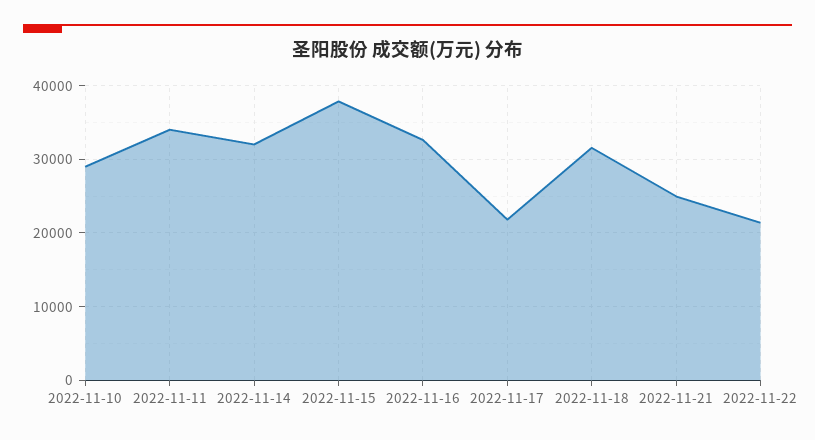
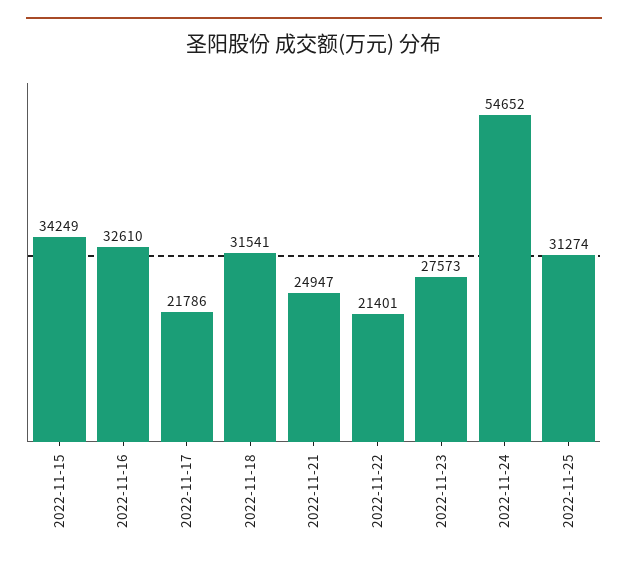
2022-11-10: 29000 -> none
2022-11-11: 34000 -> none
2022-11-14: 32000 -> none
2022-11-15: 38000 -> 34249
2022-11-23: none -> 27573
2022-11-24: none -> 54652
2022-11-25: none -> 31274

